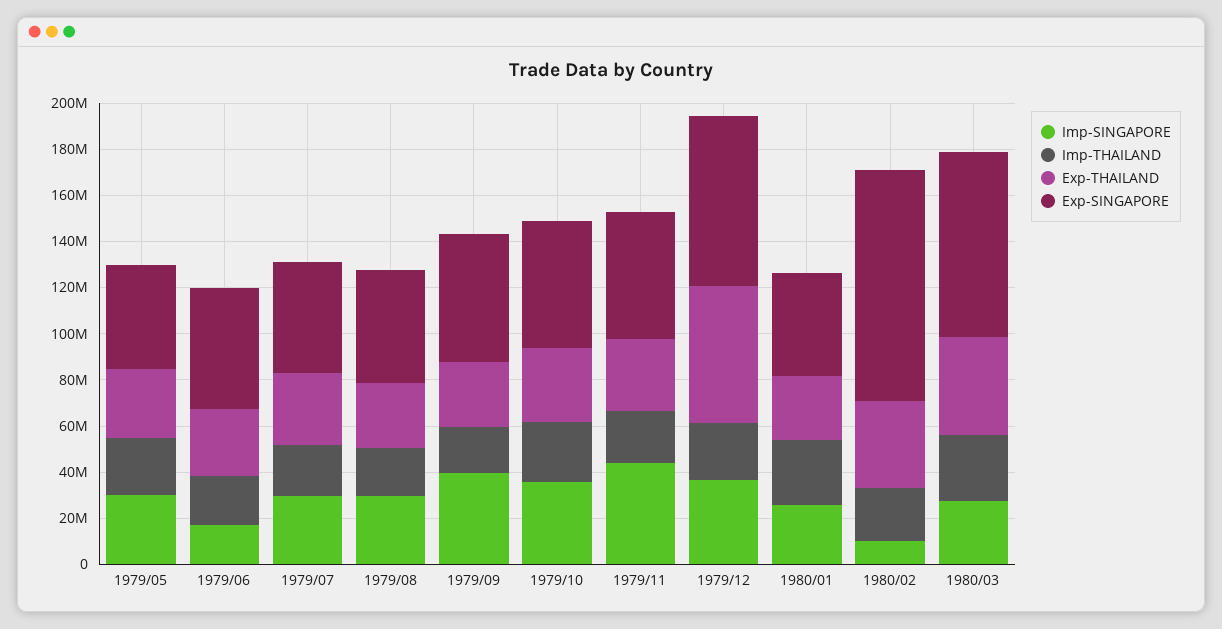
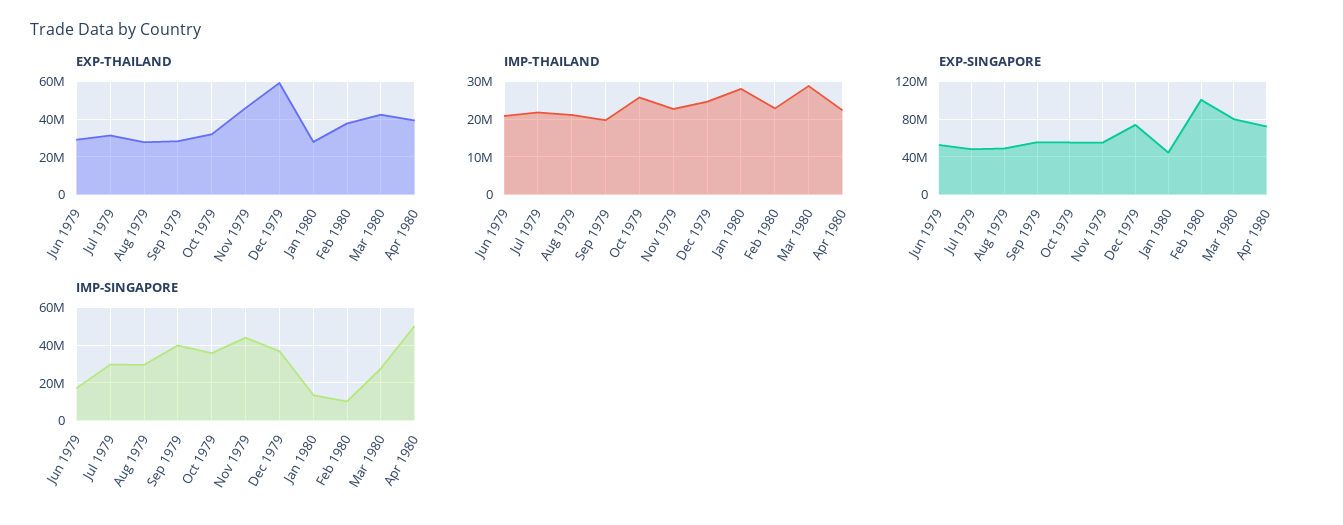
Imp-SINGAPORE, 1979/05: 30000000 -> none
Imp-THAILAND, 1979/05: 25000000 -> none
Exp-THAILAND, 1979/05: 30000000 -> none
Exp-SINGAPORE, 1979/05: 45000000 -> none
Exp-THAILAND, 1979/11: 30000000 -> 45000000
Imp-SINGAPORE, 1980/01: 25000000 -> 15000000
Exp-THAILAND, Apr 1980: none -> 40000000
Imp-THAILAND, Apr 1980: none -> 22000000
Exp-SINGAPORE, Apr 1980: none -> 70000000
Imp-SINGAPORE, Apr 1980: none -> 50000000

